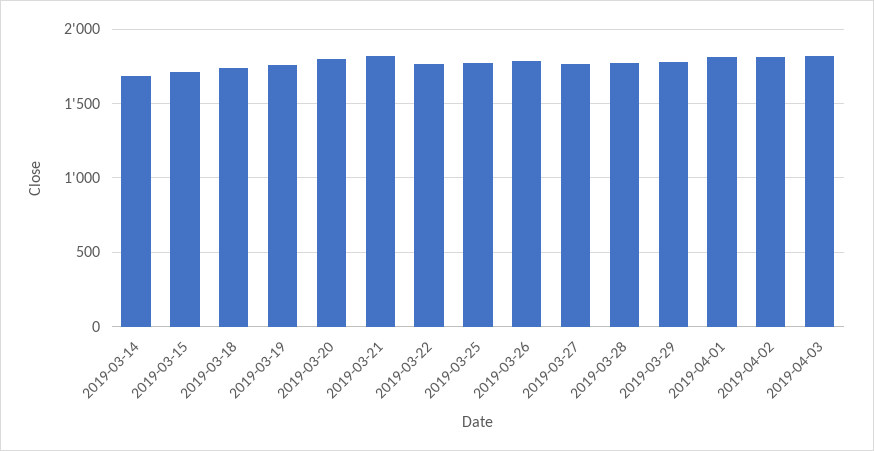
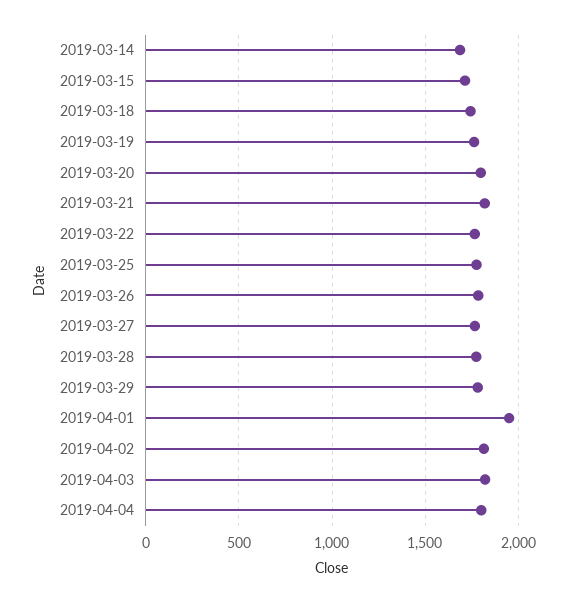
2019-04-01: 1800 -> 1950
2019-04-04: none -> 1800

